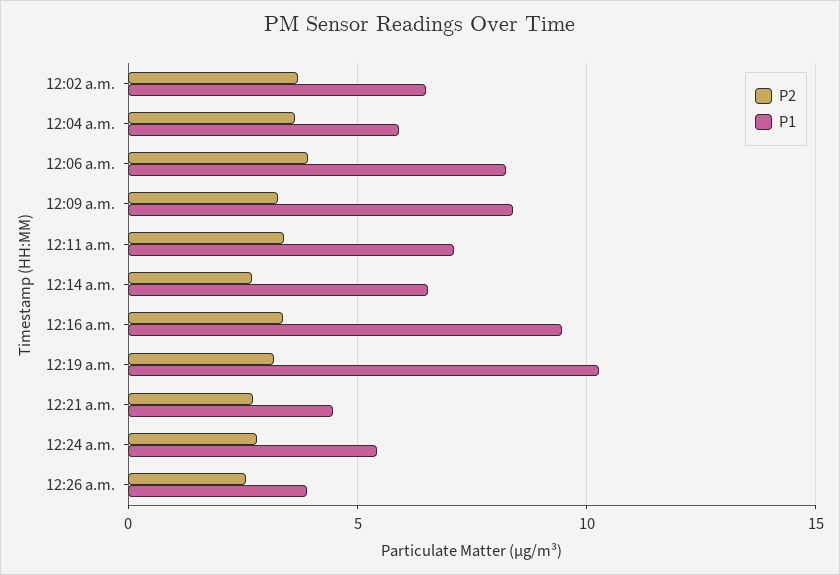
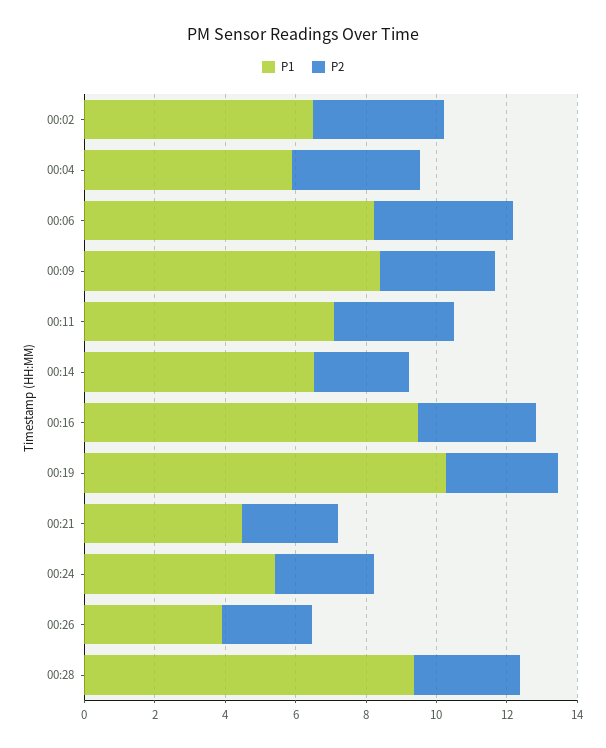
P1, 00:28: none -> 9.5
P2, 00:28: none -> 3

